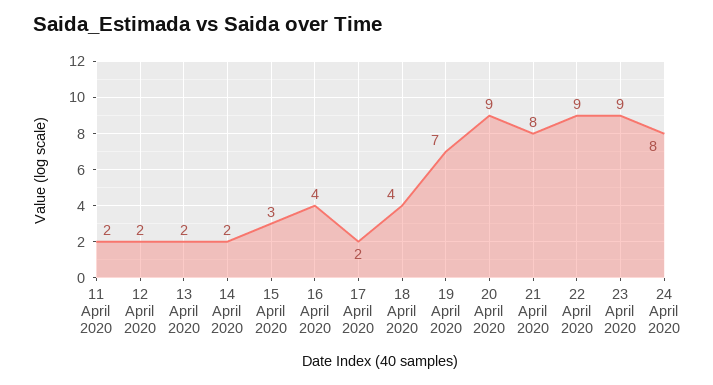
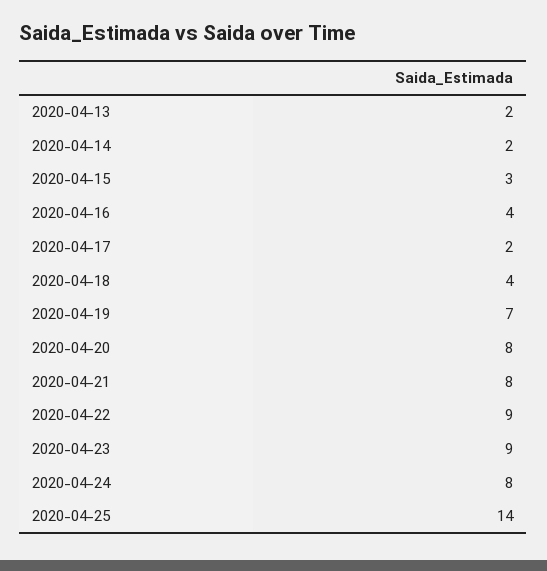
11 April 2020: 2 -> none
12 April 2020: 2 -> none
20 April 2020: 9 -> 8
2020-04-25: none -> 14

